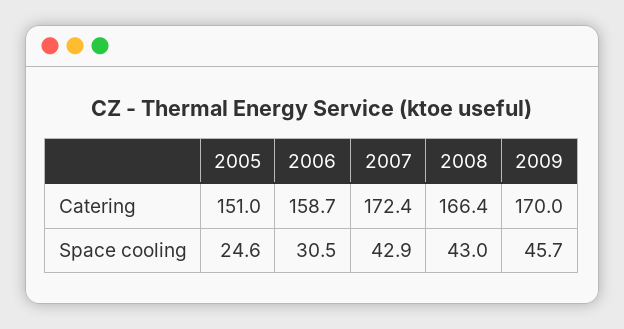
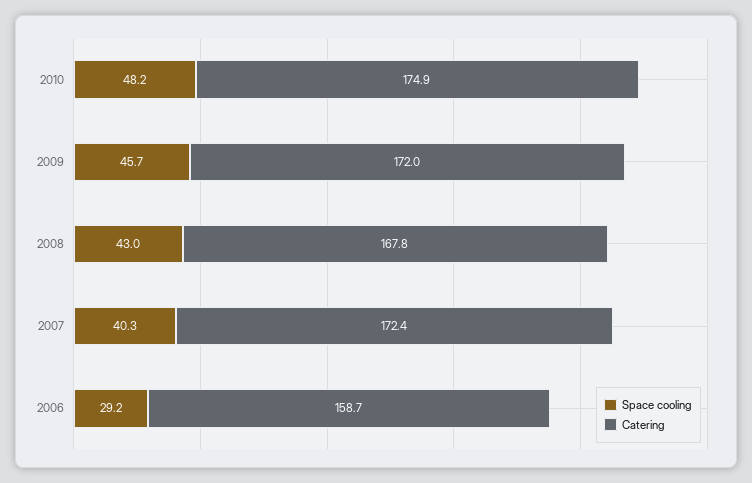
Catering, 2005: 151 -> none
Catering, 2008: 166.4 -> 167.8
Catering, 2009: 170 -> 172
Space cooling, 2005: 24.6 -> none
Space cooling, 2006: 30.5 -> 29.2
Space cooling, 2007: 42.9 -> 40.3
Space cooling, 2010: none -> 48.2
Catering, 2010: none -> 174.9

